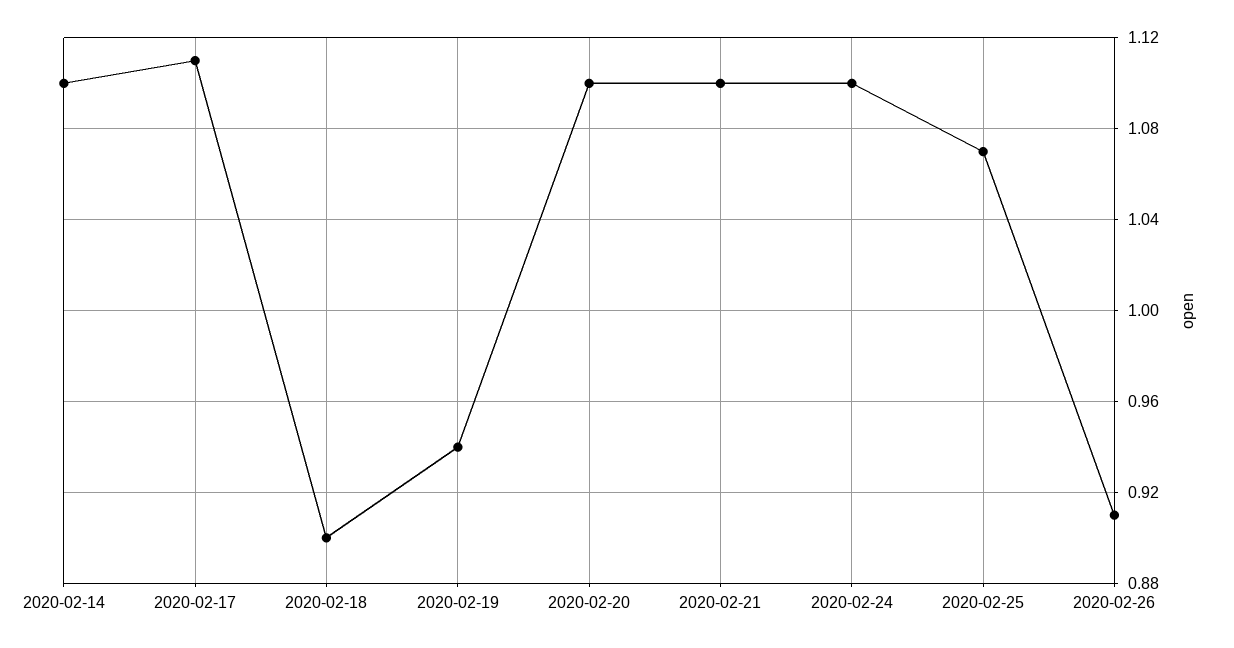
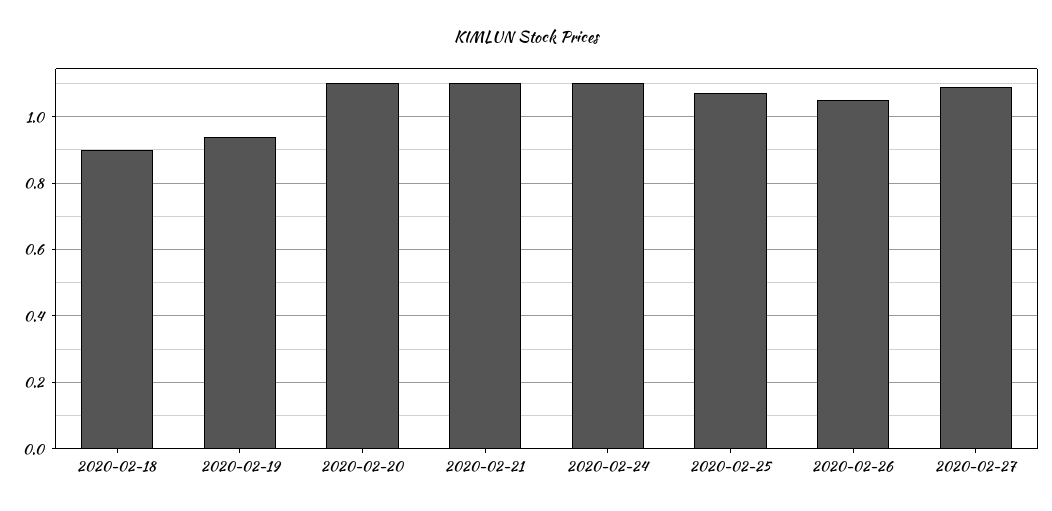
2020-02-14: 1.1 -> none
2020-02-17: 1.11 -> none
2020-02-26: 0.91 -> 1.05
2020-02-27: none -> 1.1

